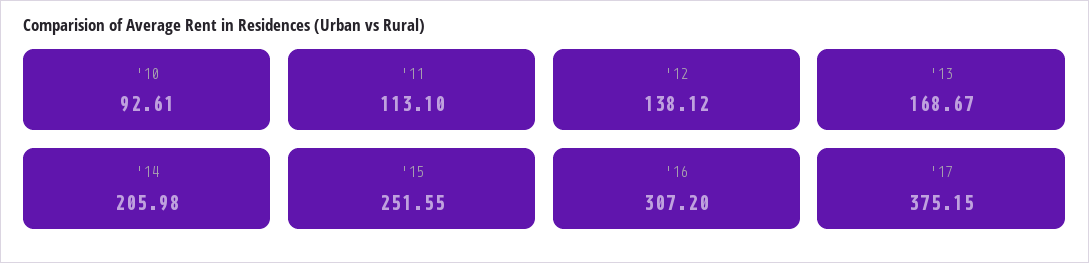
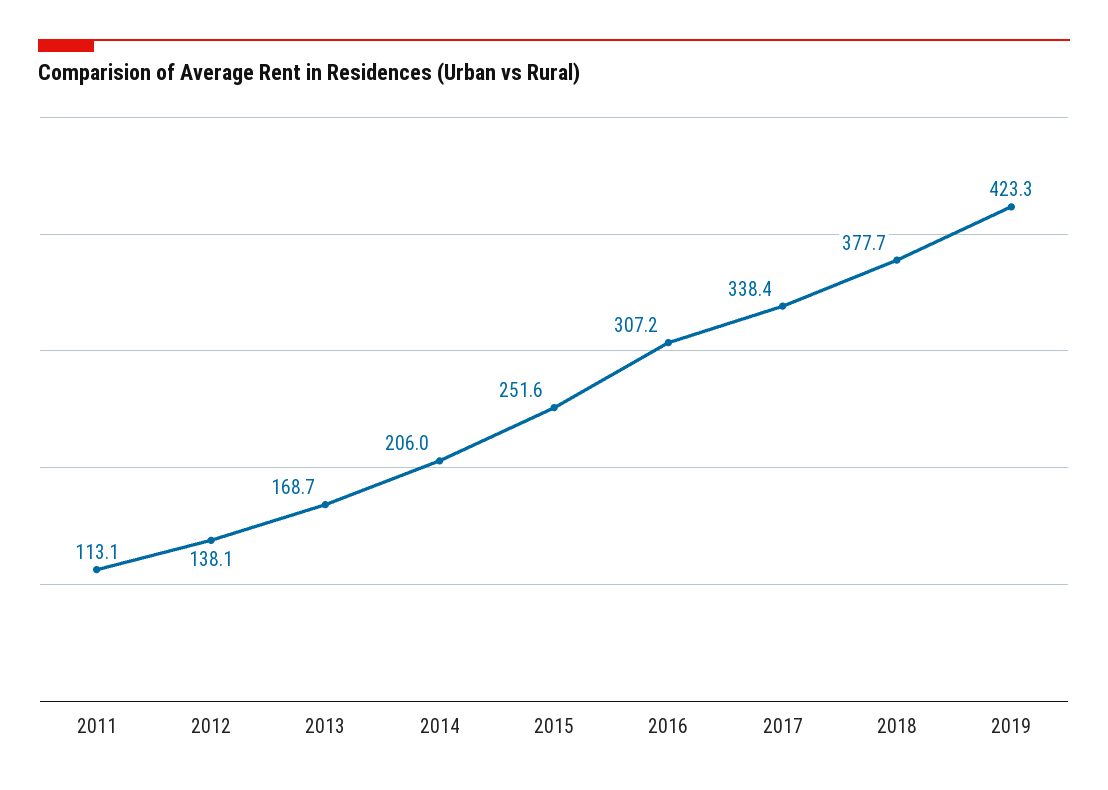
'10: 92.61 -> none
'17: 375.15 -> 338.4
2018: none -> 377.7
2019: none -> 423.3

